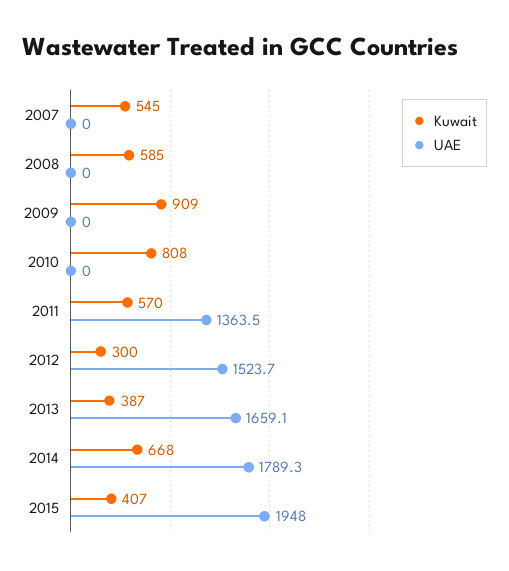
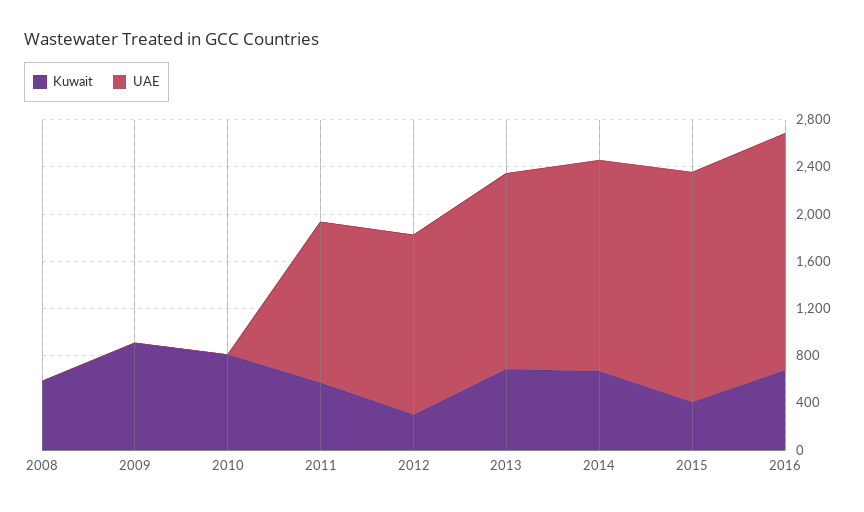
Kuwait, 2007: 545 -> none
UAE, 2007: 0 -> none
Kuwait, 2013: 387 -> 700
Kuwait, 2016: none -> 700
UAE, 2016: none -> 2000

